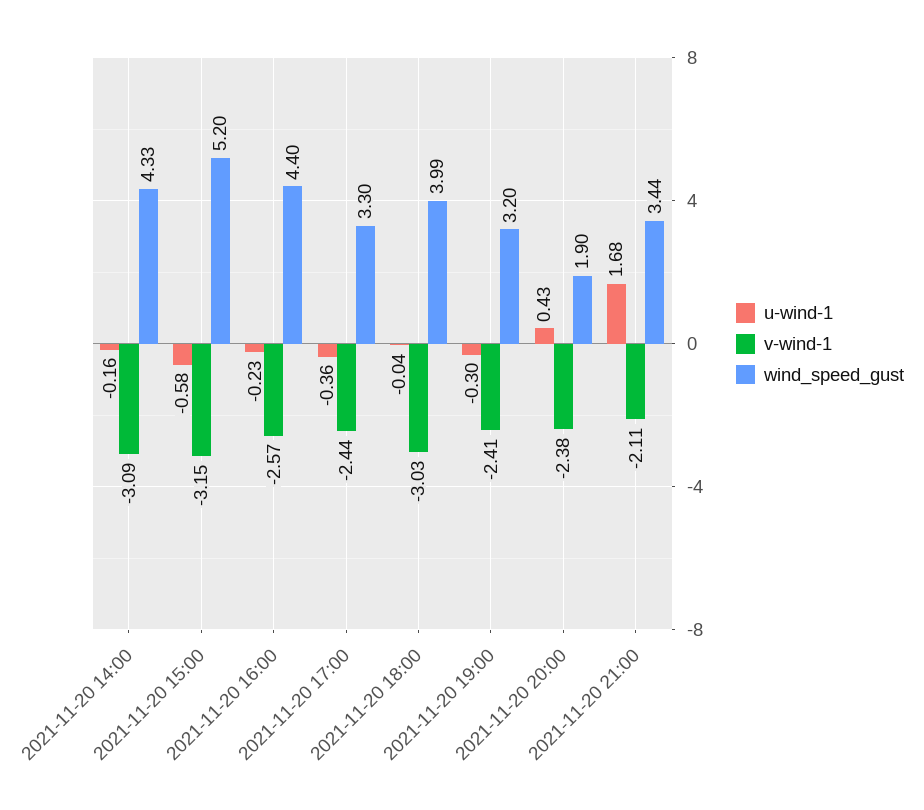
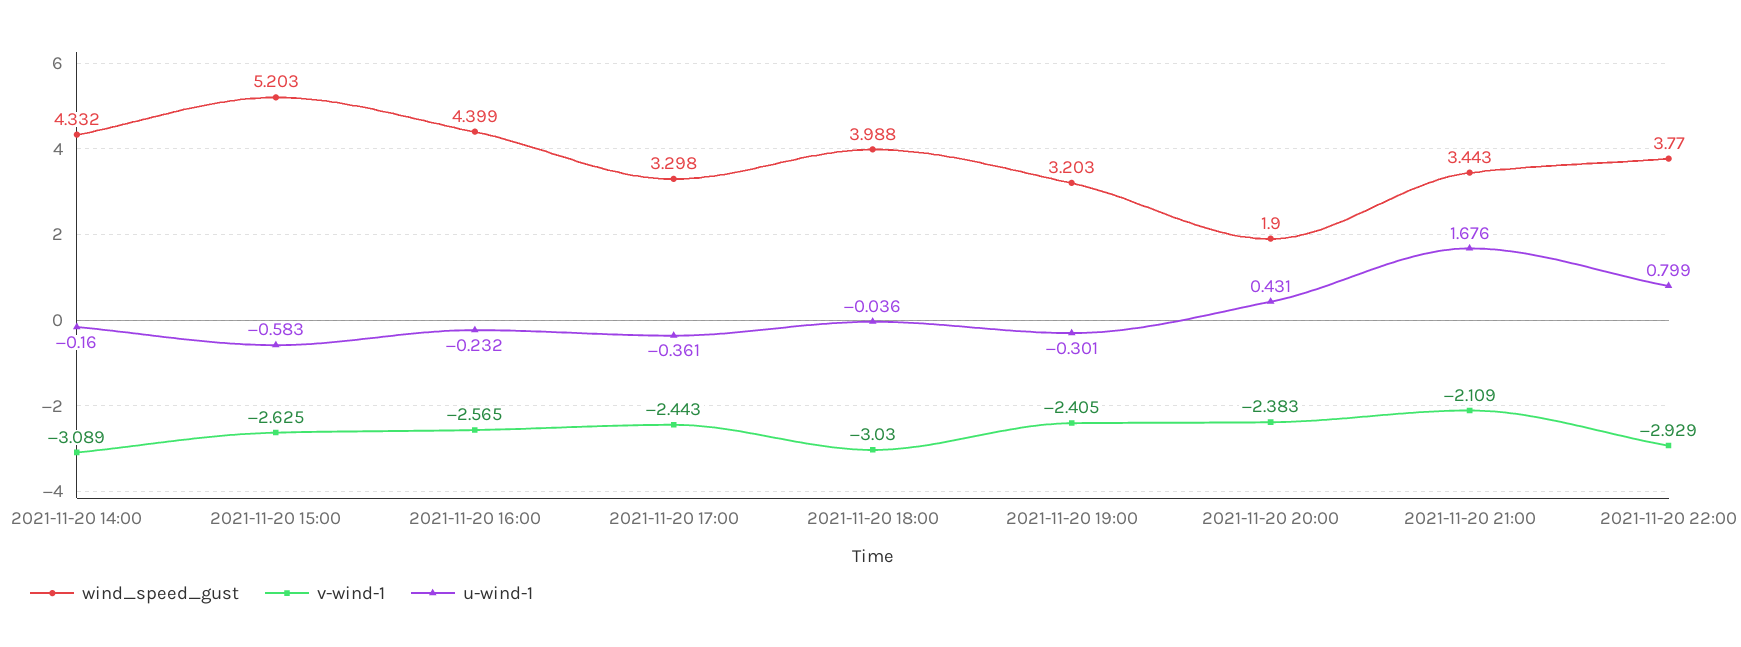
v-wind-1, 2021-11-20 15:00: -3.15 -> -2.625
wind_speed_gust, 2021-11-20 22:00: none -> 3.77
v-wind-1, 2021-11-20 22:00: none -> -2.929
u-wind-1, 2021-11-20 22:00: none -> 0.799

